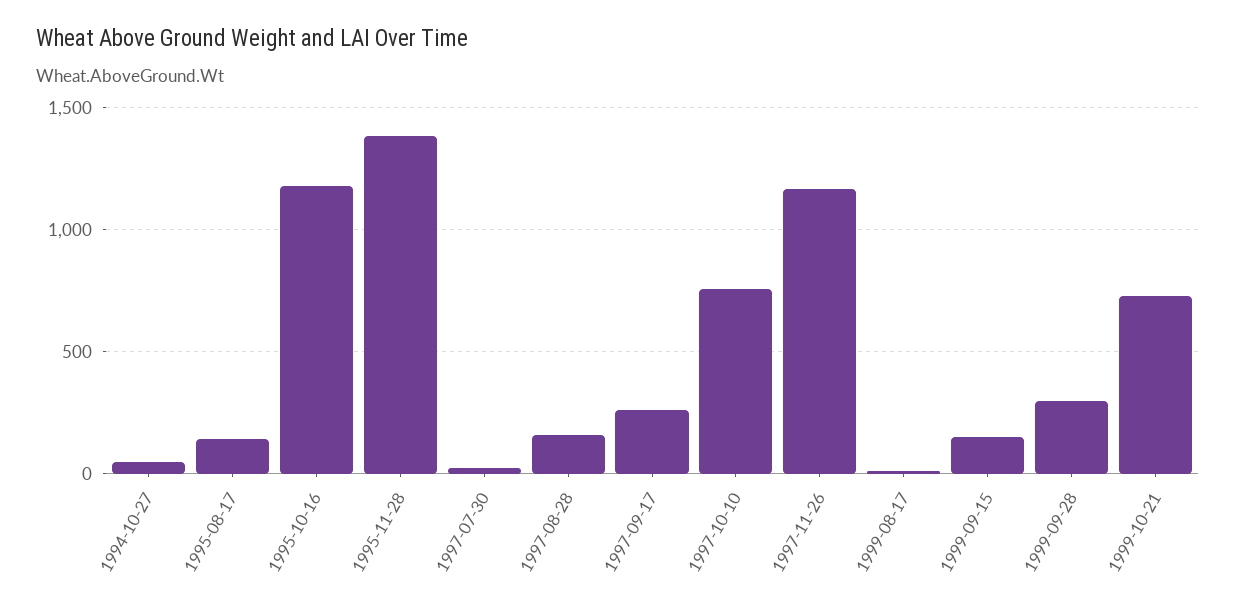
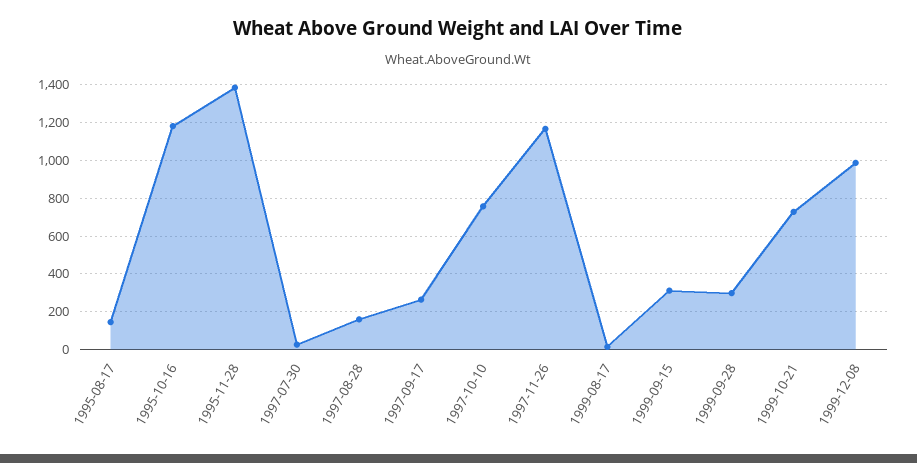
1994-10-27: 50 -> none
1999-09-15: 150 -> 300
1999-12-08: none -> 1000

